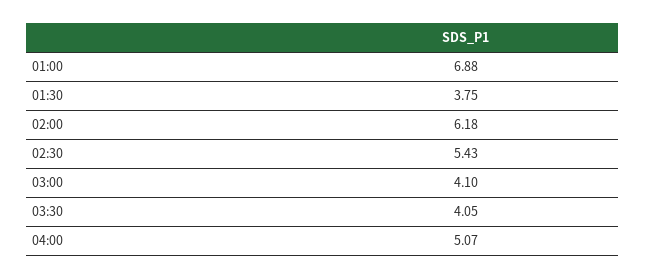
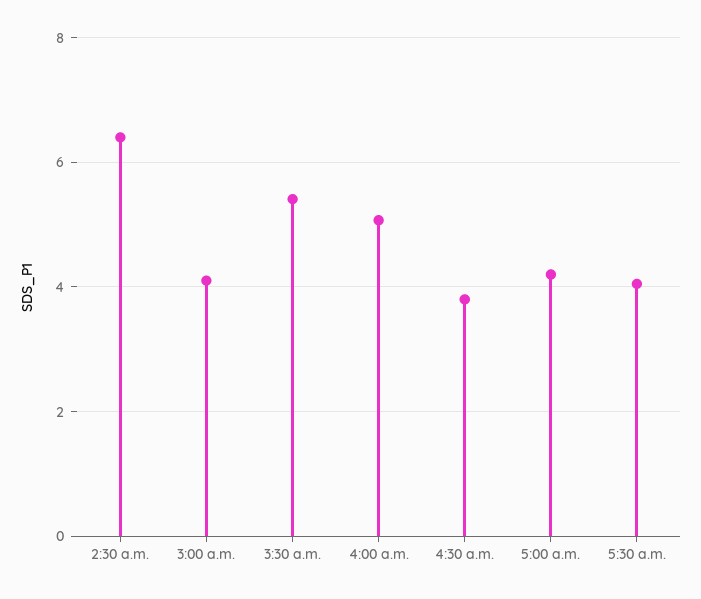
01:00: 6.88 -> none
01:30: 3.75 -> none
02:00: 6.18 -> none
02:30: 5.43 -> 6.4
03:30: 4.05 -> 5.4
4:30 a.m.: none -> 3.8
5:00 a.m.: none -> 4.2
5:30 a.m.: none -> 4

